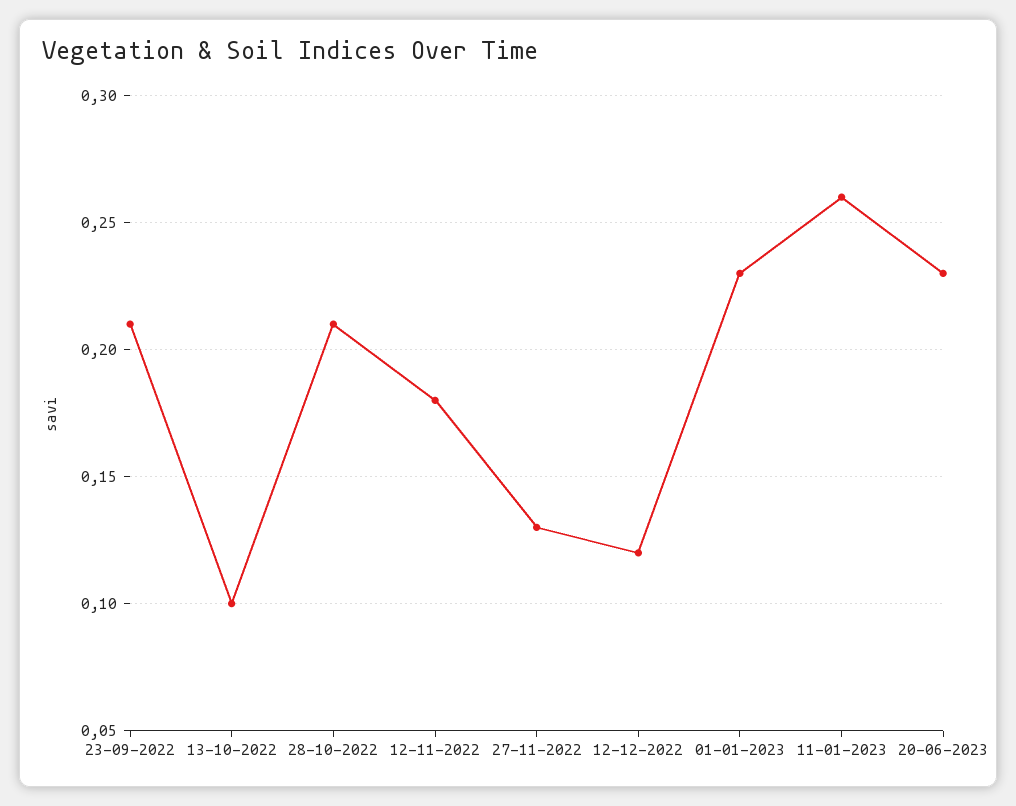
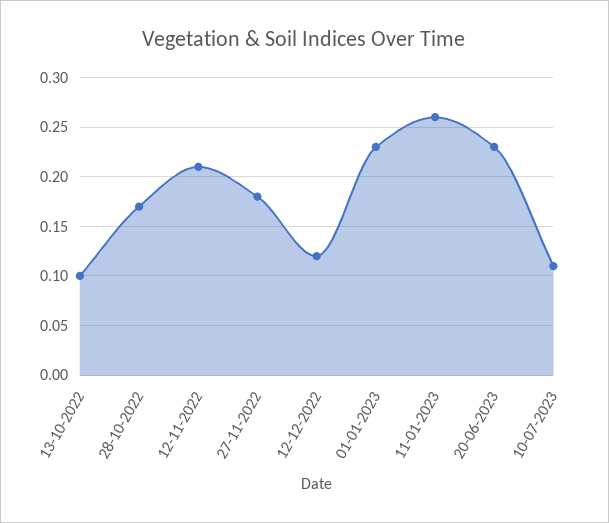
23-09-2022: 0.21 -> none
28-10-2022: 0.21 -> 0.17
12-11-2022: 0.18 -> 0.21
27-11-2022: 0.13 -> 0.18
10-07-2023: none -> 0.11

